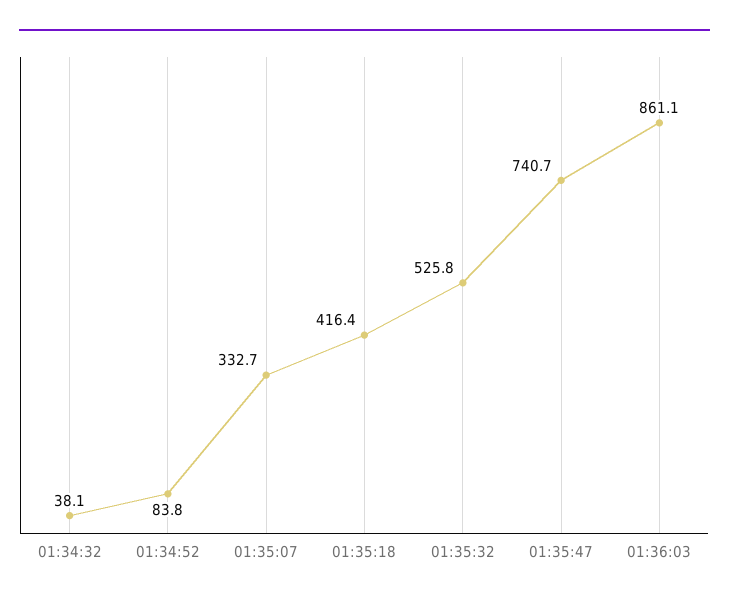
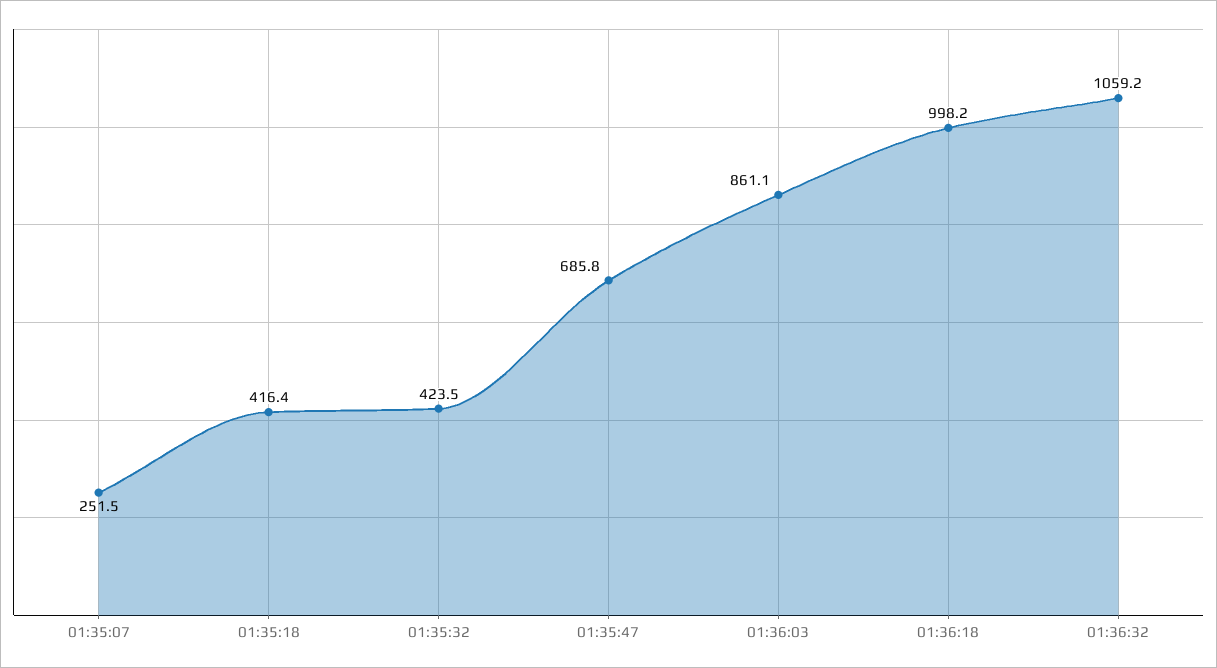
01:34:32: 38.1 -> none
01:34:52: 83.8 -> none
01:35:07: 332.7 -> 251.5
01:35:32: 525.8 -> 423.5
01:35:47: 740.7 -> 685.8
01:36:18: none -> 998.2
01:36:32: none -> 1059.2

